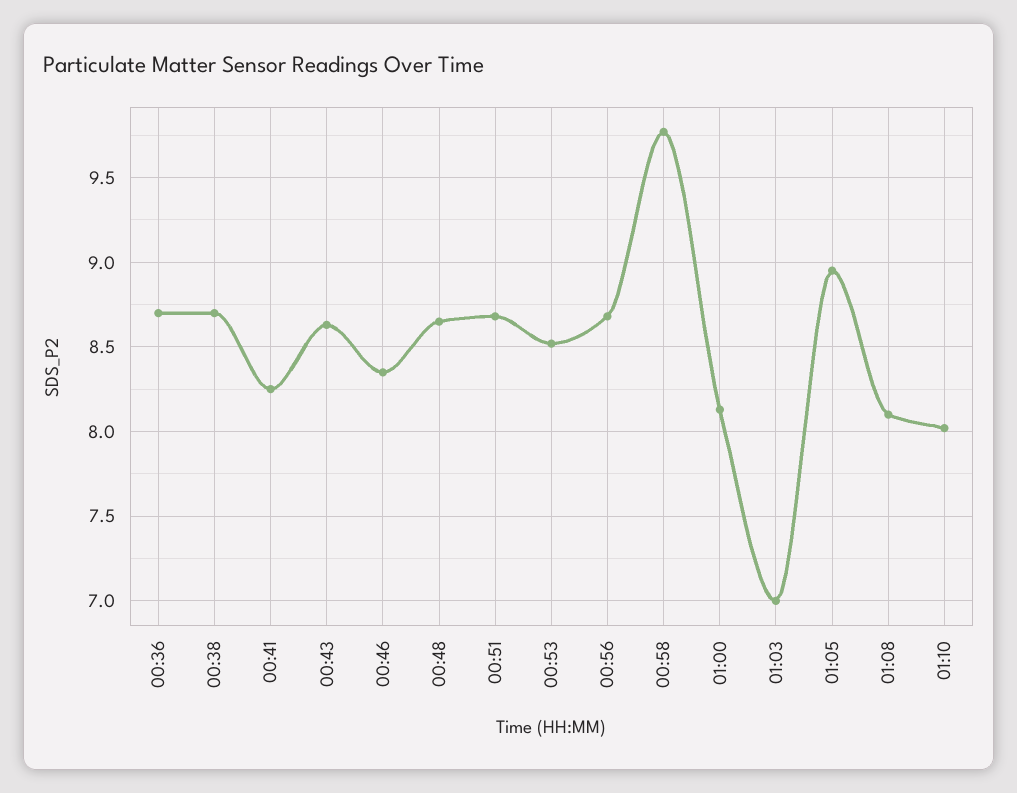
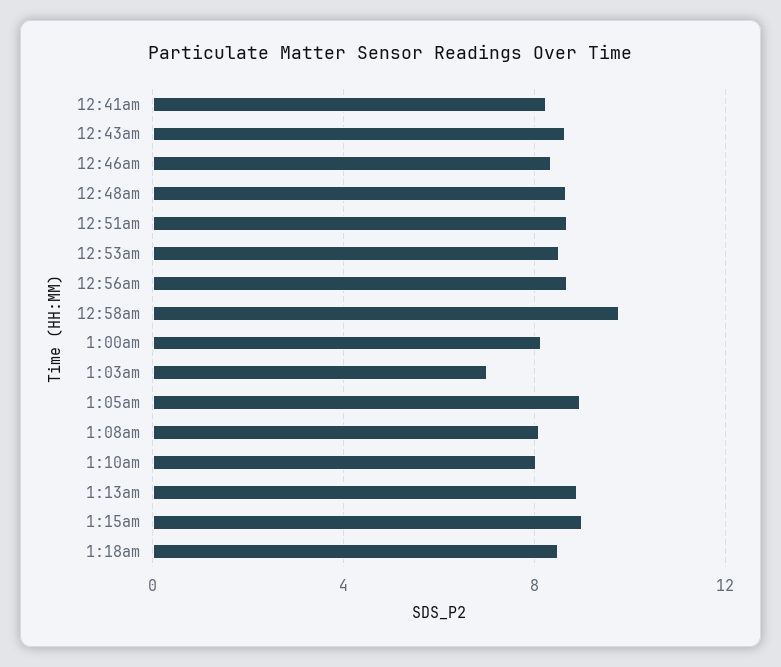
00:36: 8.7 -> none
00:38: 8.7 -> none
1:13am: none -> 9
1:15am: none -> 9
1:18am: none -> 8.5

